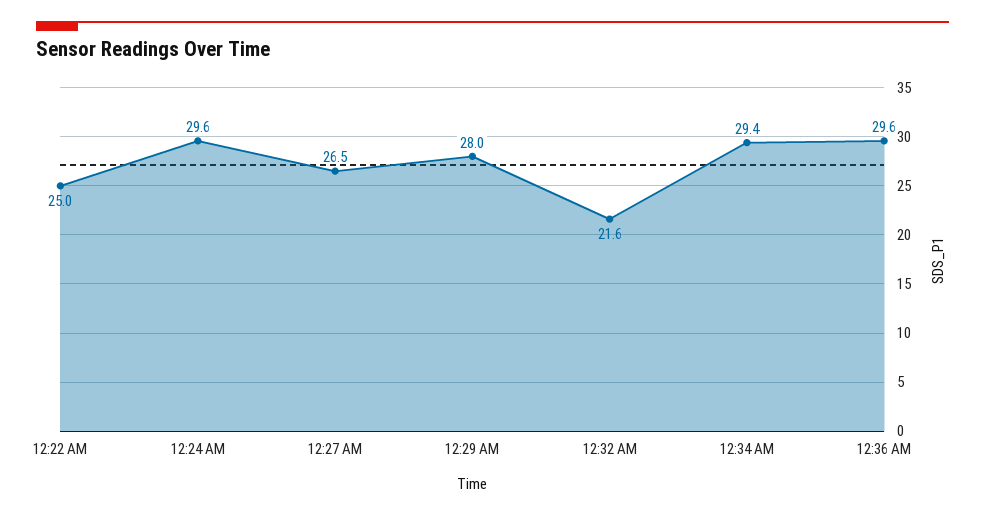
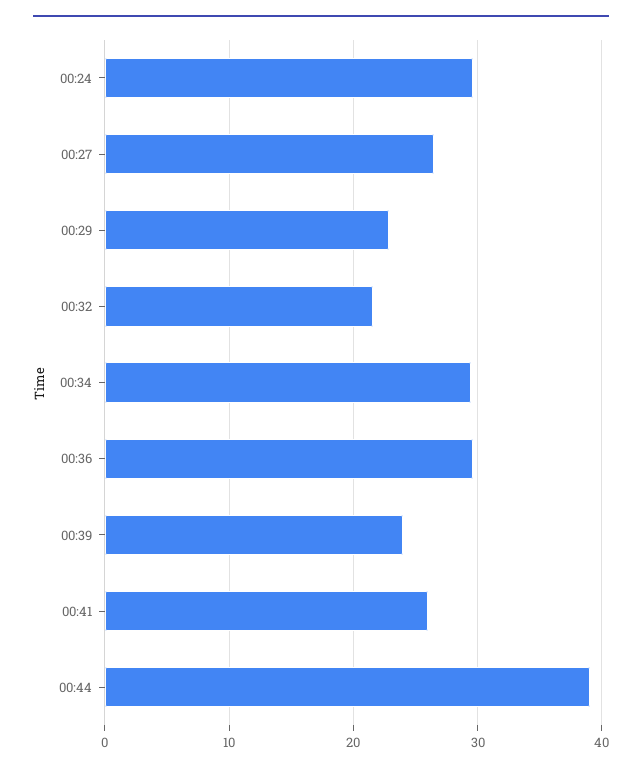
12:22 AM: 25 -> none
12:29 AM: 28 -> 23
00:39: none -> 24
00:41: none -> 26
00:44: none -> 39

